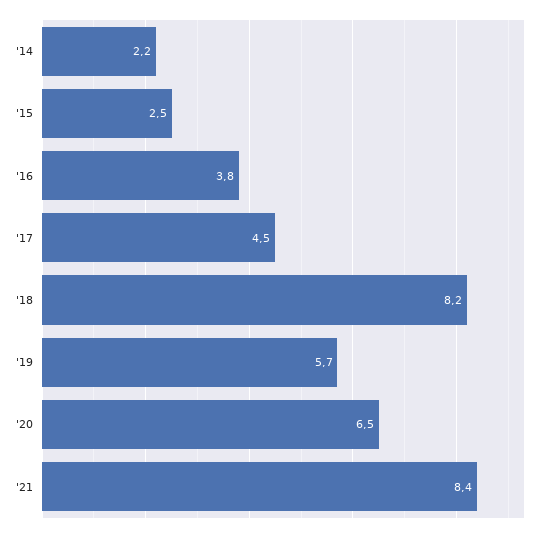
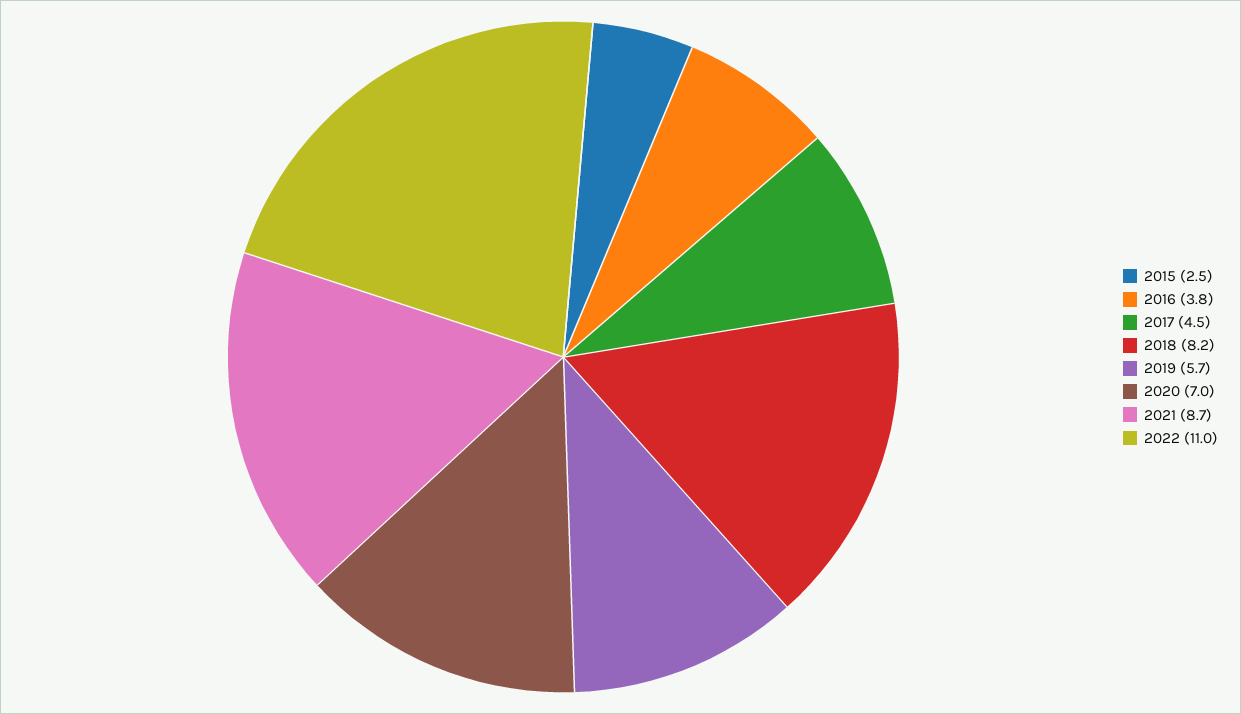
'14: 2.2 -> none
'20: 6.5 -> 7
'21: 8.4 -> 8.7
2022: none -> 11

